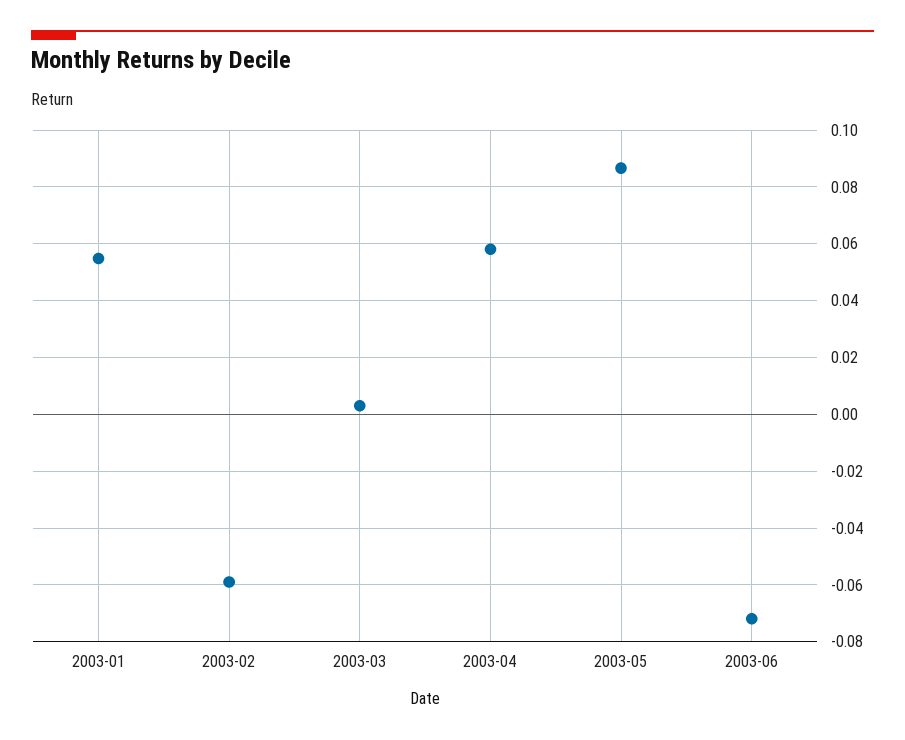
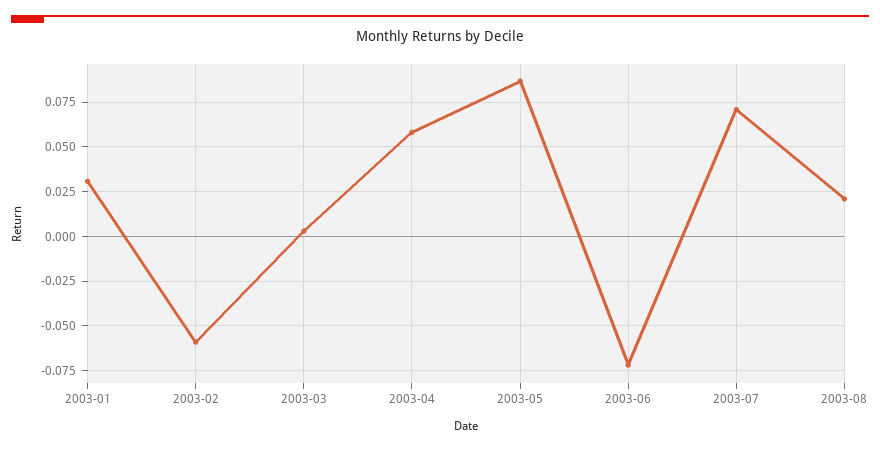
2003-01: 0.055 -> 0.03
2003-07: none -> 0.07
2003-08: none -> 0.02

